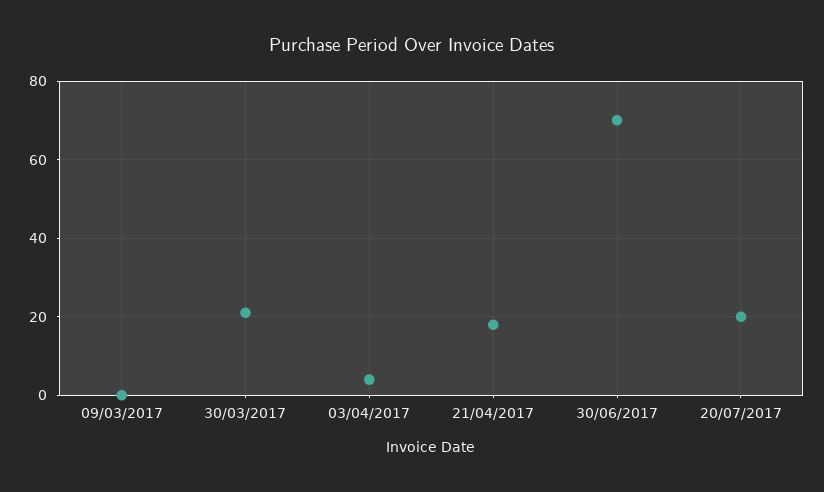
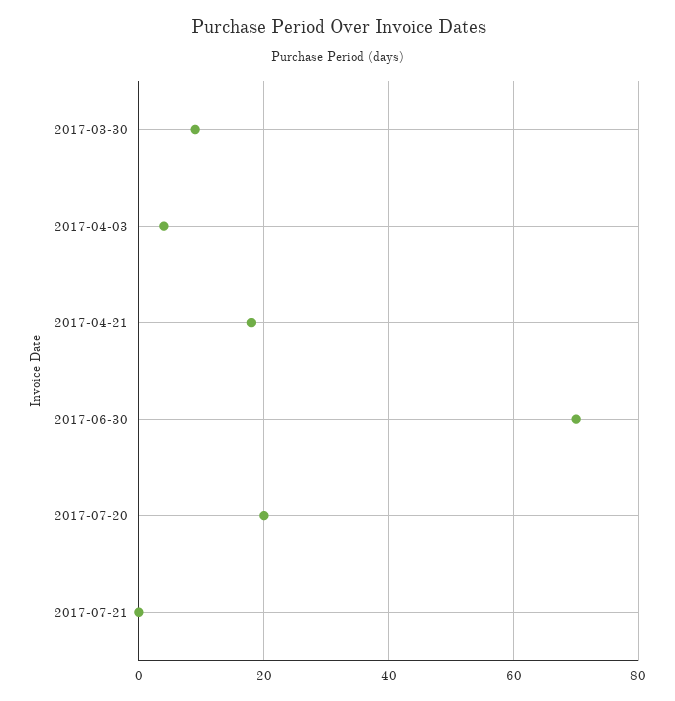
09/03/2017: 0 -> none
30/03/2017: 20 -> 10
2017-07-21: none -> 0

